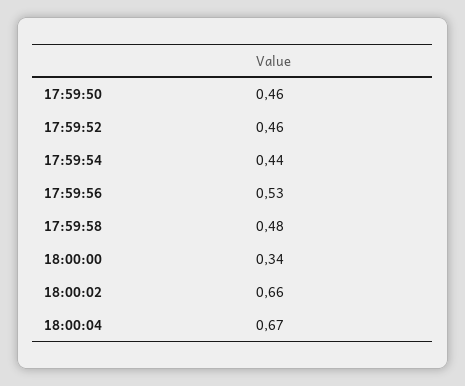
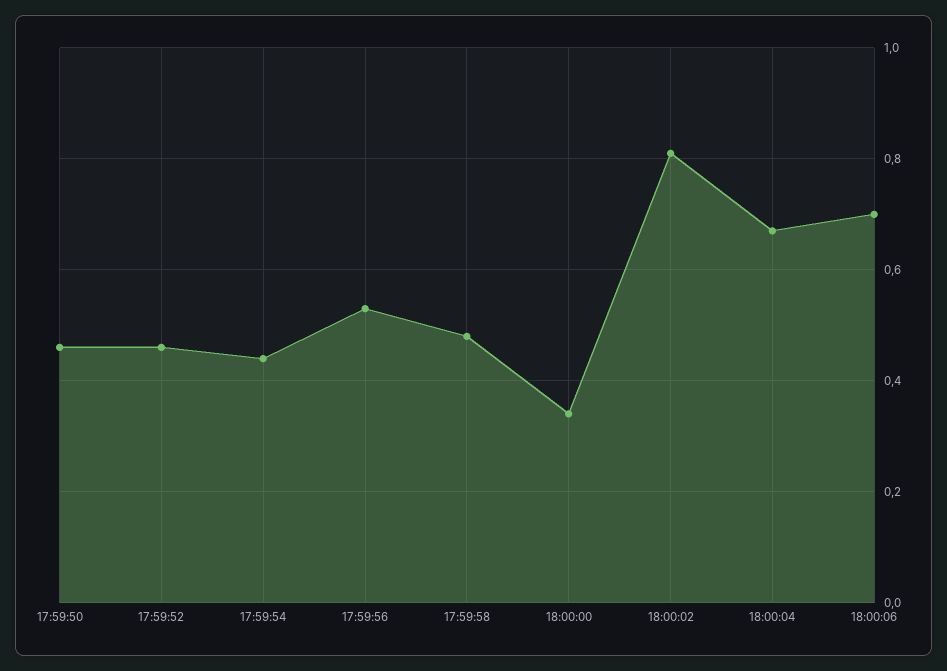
18:00:02: 0.66 -> 0.8
18:00:06: none -> 0.7

